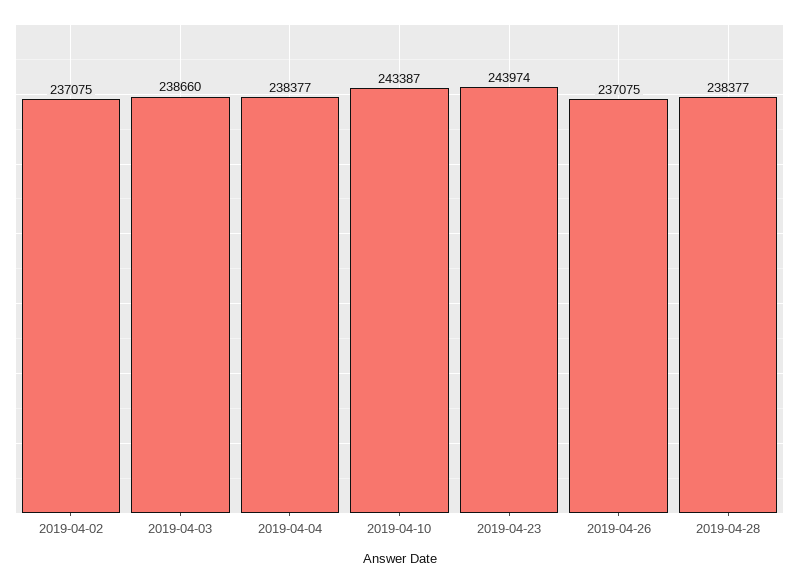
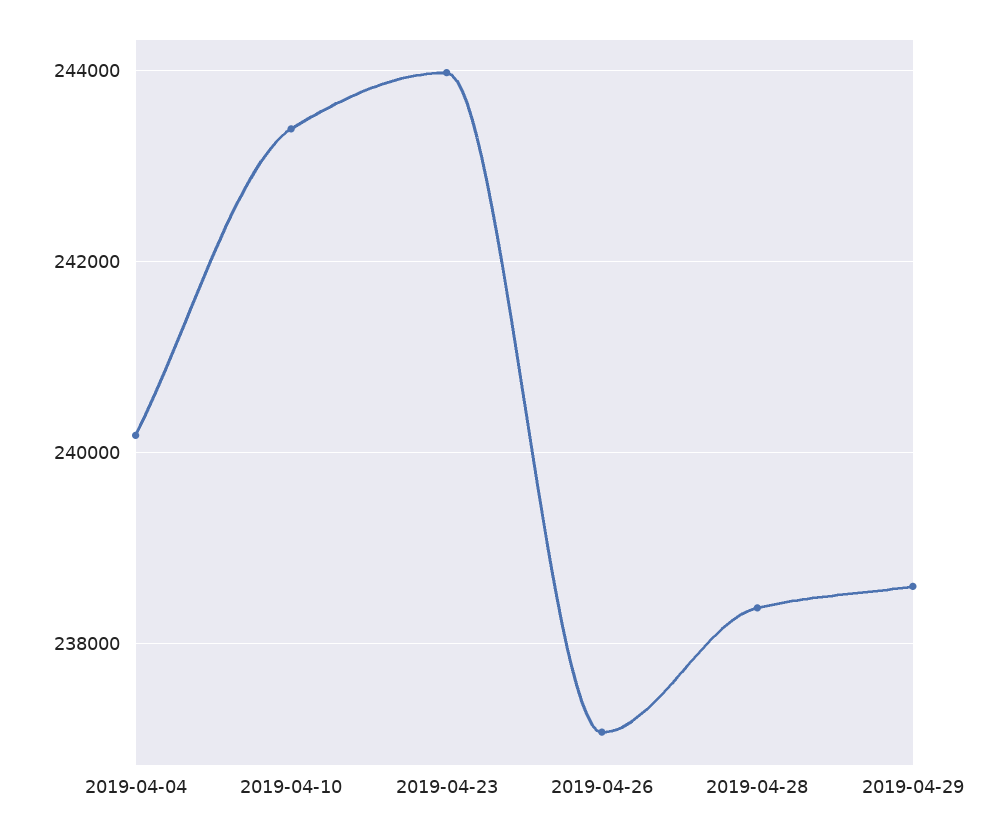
2019-04-02: 237075 -> none
2019-04-03: 238660 -> none
2019-04-04: 238377 -> 240200
2019-04-29: none -> 238600

